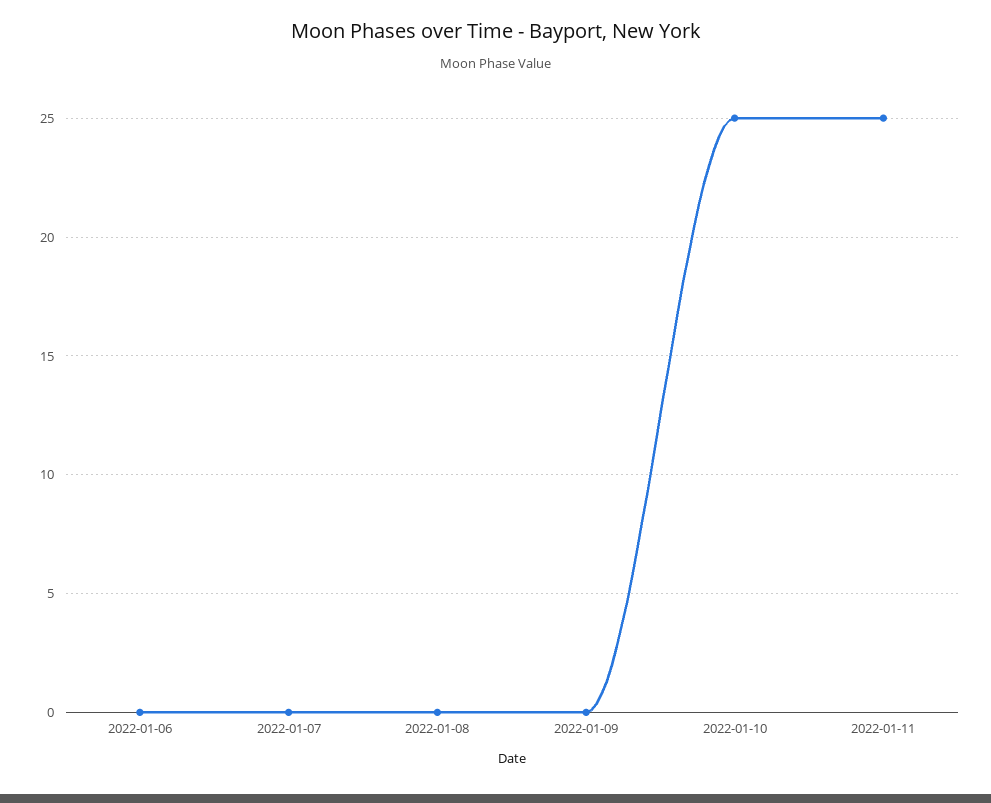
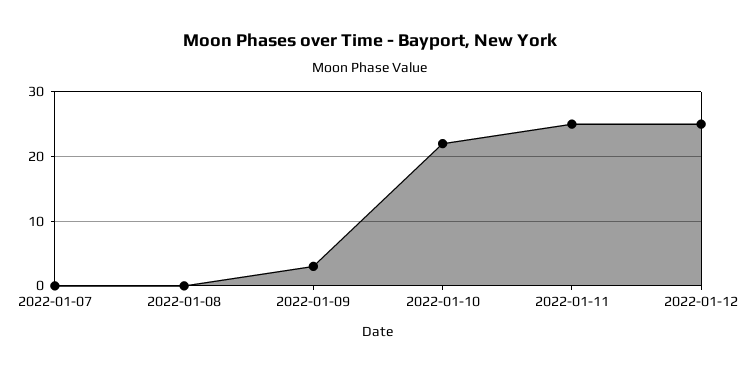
2022-01-06: 0 -> none
2022-01-09: 0 -> 3
2022-01-10: 25 -> 22
2022-01-12: none -> 25

